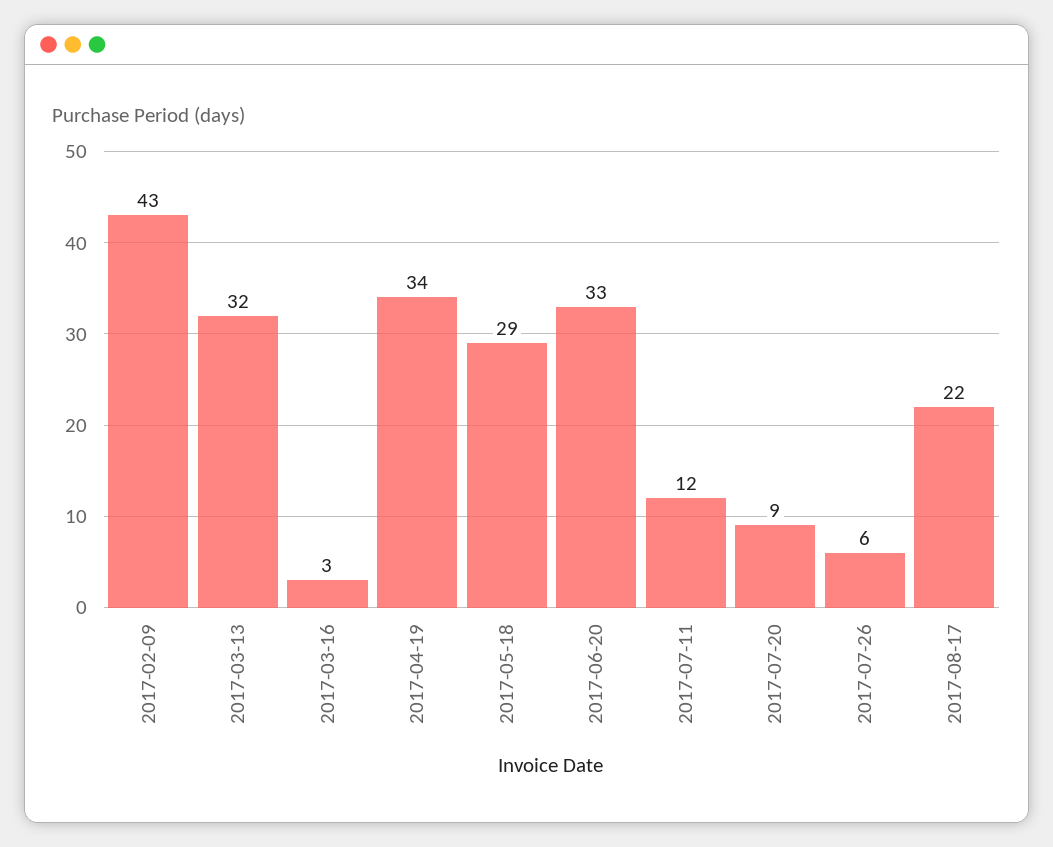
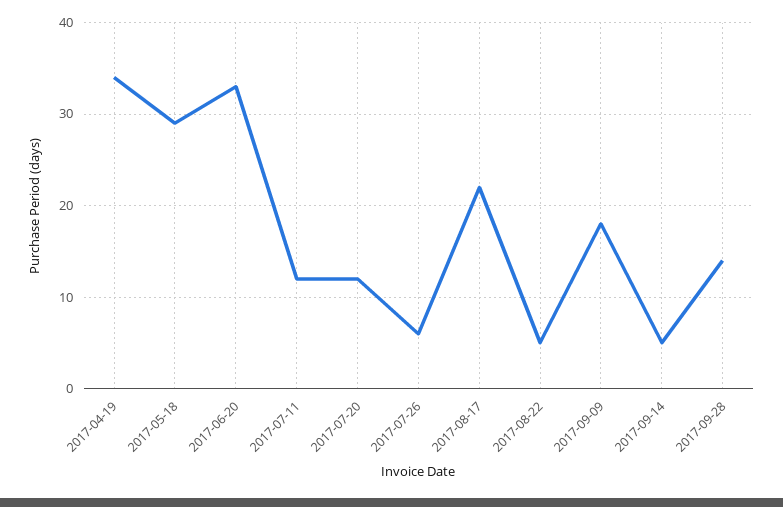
2017-02-09: 43 -> none
2017-03-13: 32 -> none
2017-03-16: 3 -> none
2017-07-20: 9 -> 12
2017-08-22: none -> 5
2017-09-09: none -> 18
2017-09-14: none -> 5
2017-09-28: none -> 14

